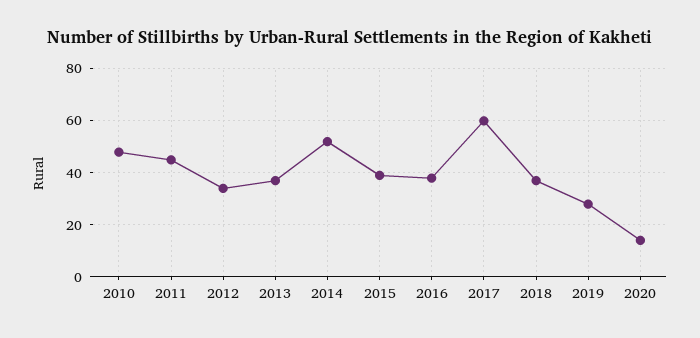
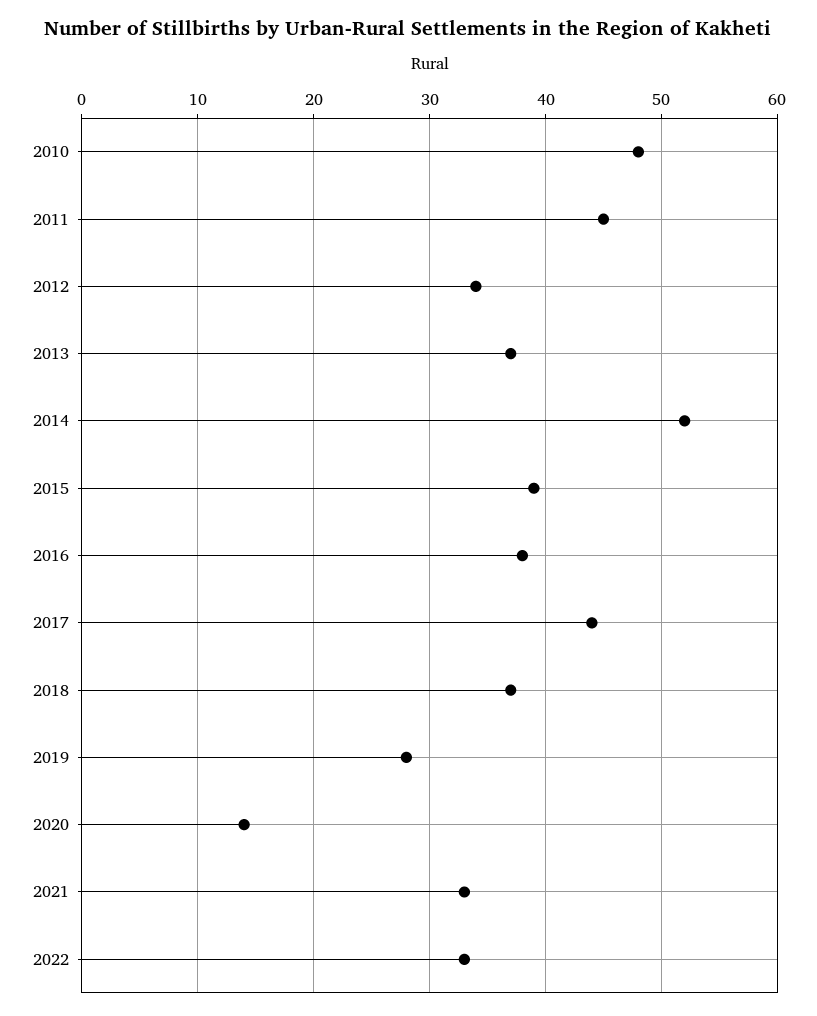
2017: 60 -> 44
2021: none -> 33
2022: none -> 33

